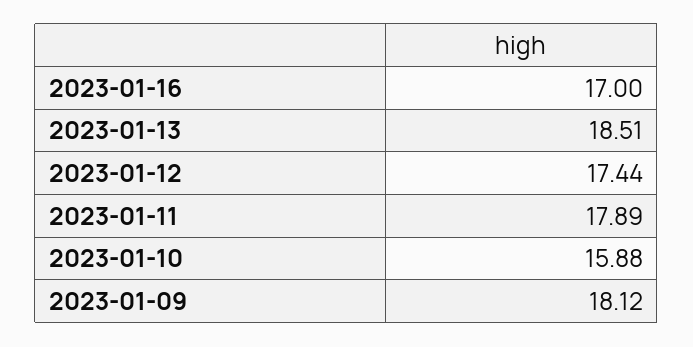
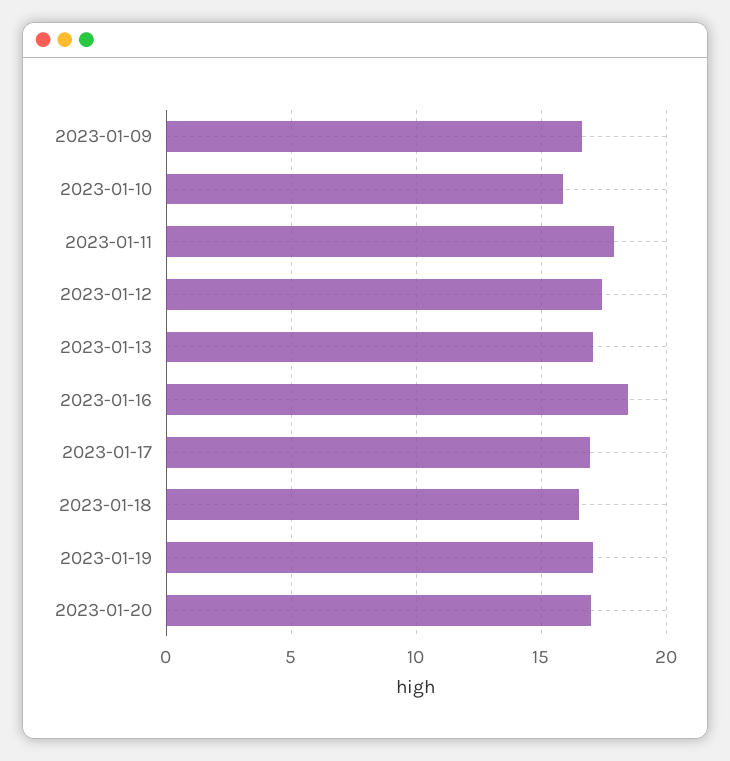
2023-01-16: 17 -> 18.5
2023-01-13: 18.51 -> 17
2023-01-09: 18.12 -> 16.5
2023-01-17: none -> 17
2023-01-18: none -> 16.5
2023-01-19: none -> 17
2023-01-20: none -> 17

